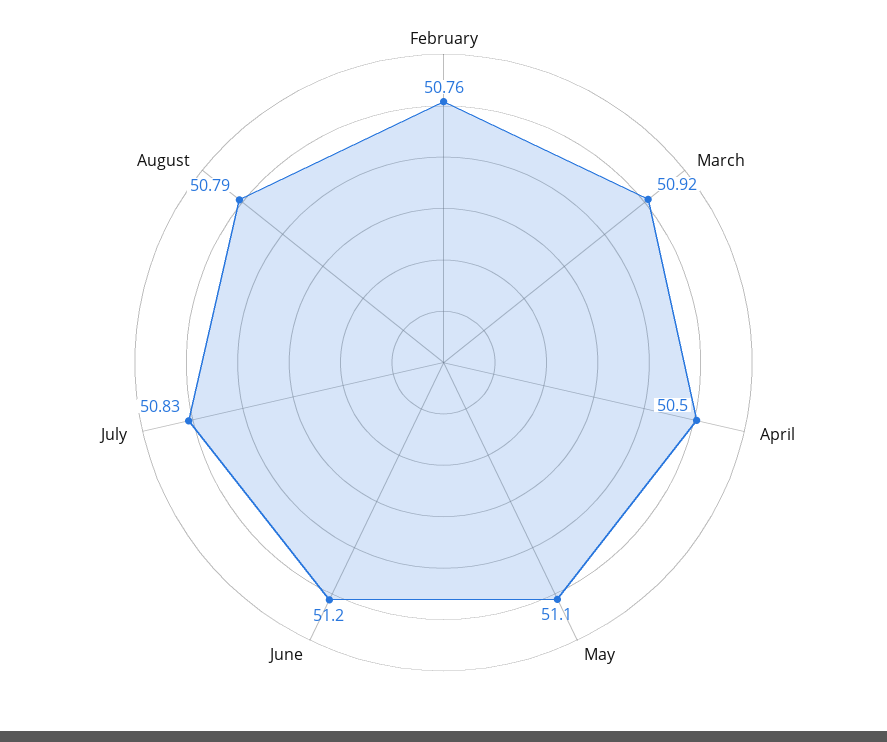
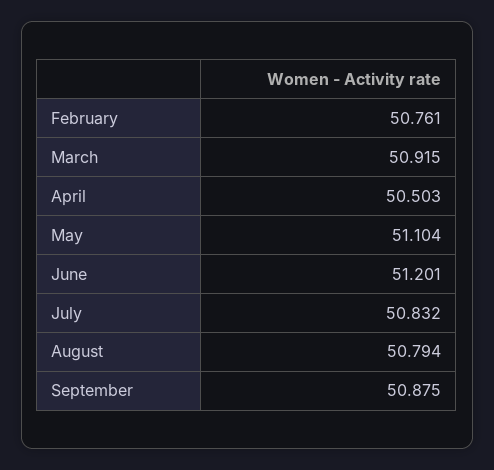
September: none -> 50.875

